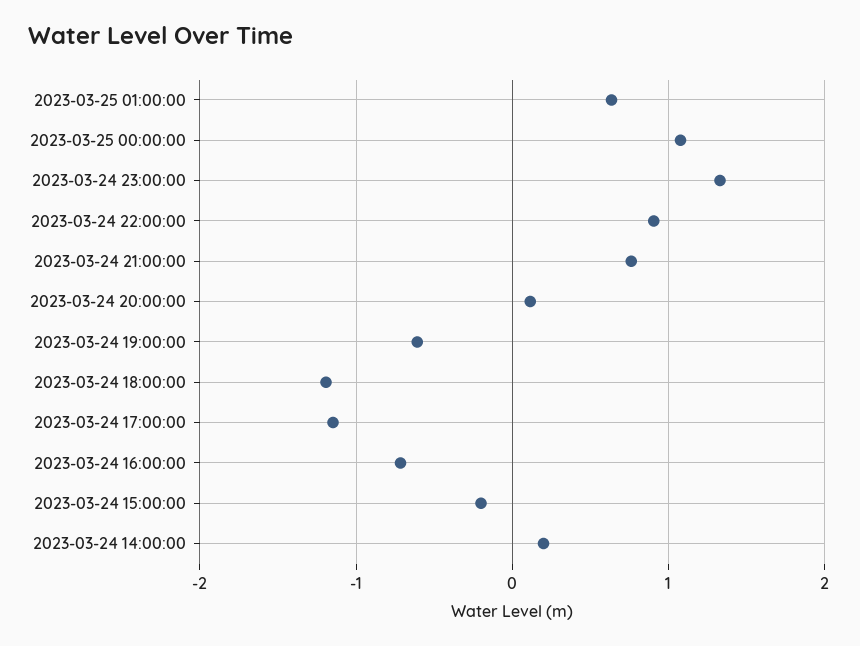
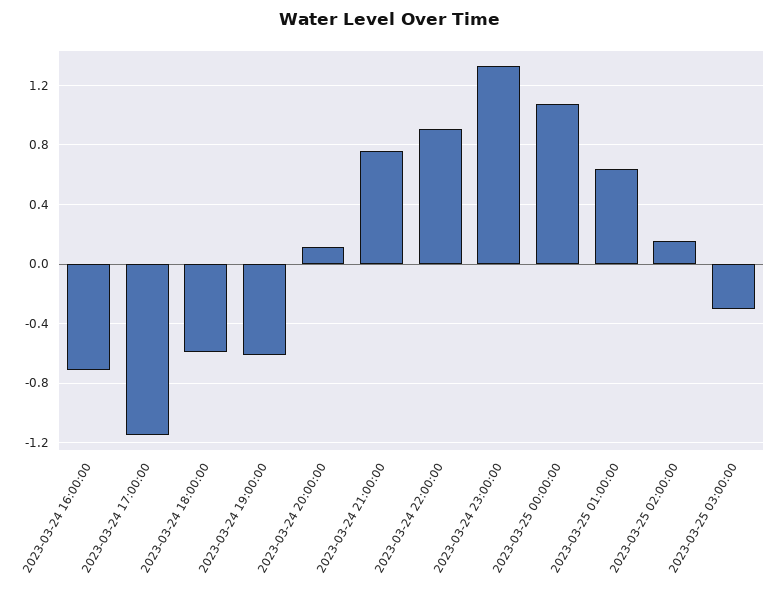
2023-03-24 18:00:00: -1.2 -> -0.6
2023-03-24 15:00:00: -0.2 -> none
2023-03-24 14:00:00: 0.2 -> none
2023-03-25 02:00:00: none -> 0.15
2023-03-25 03:00:00: none -> -0.3

